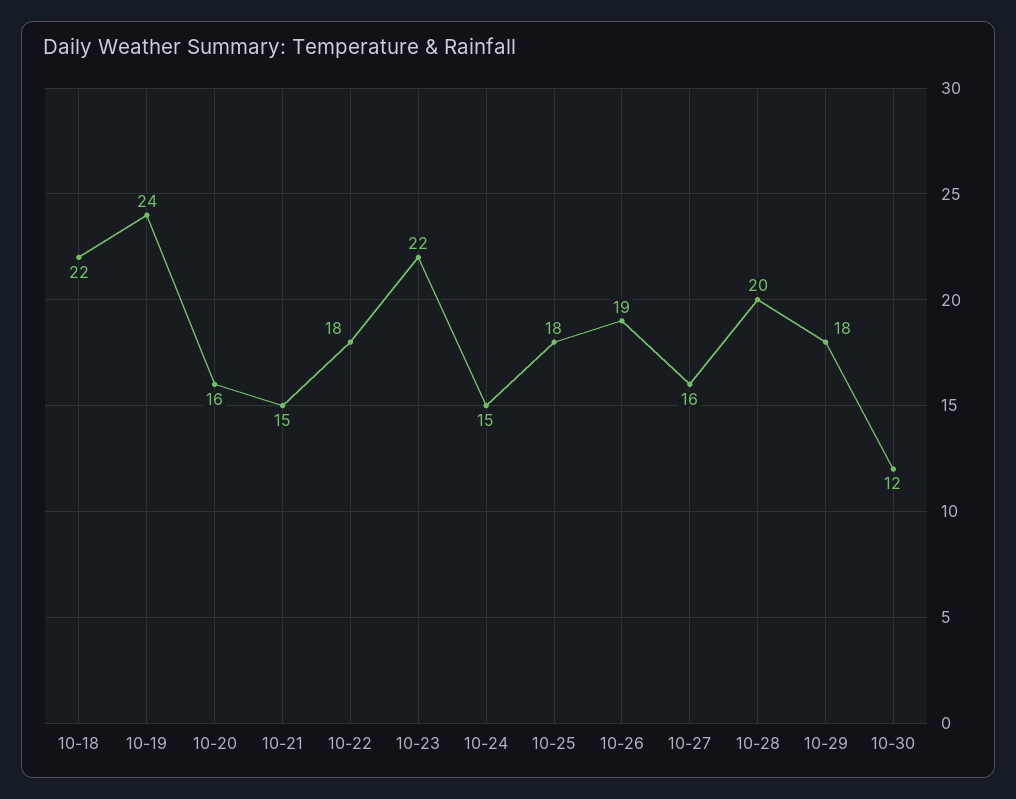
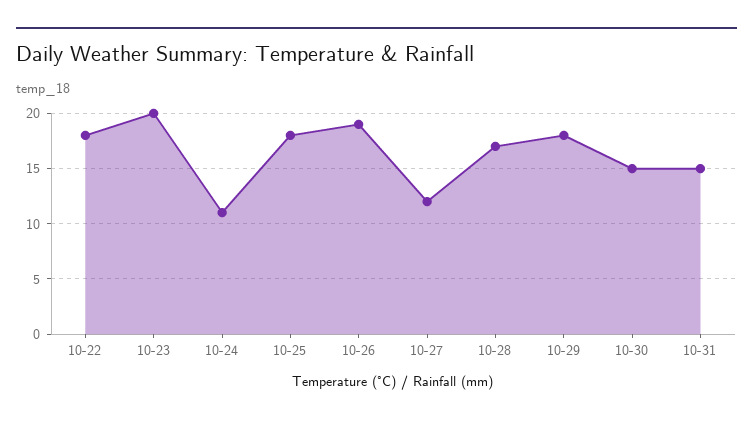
10-18: 22 -> none
10-19: 24 -> none
10-20: 16 -> none
10-21: 15 -> none
10-23: 22 -> 20
10-24: 15 -> 11
10-27: 16 -> 12
10-28: 20 -> 17
10-30: 12 -> 15
10-31: none -> 15

